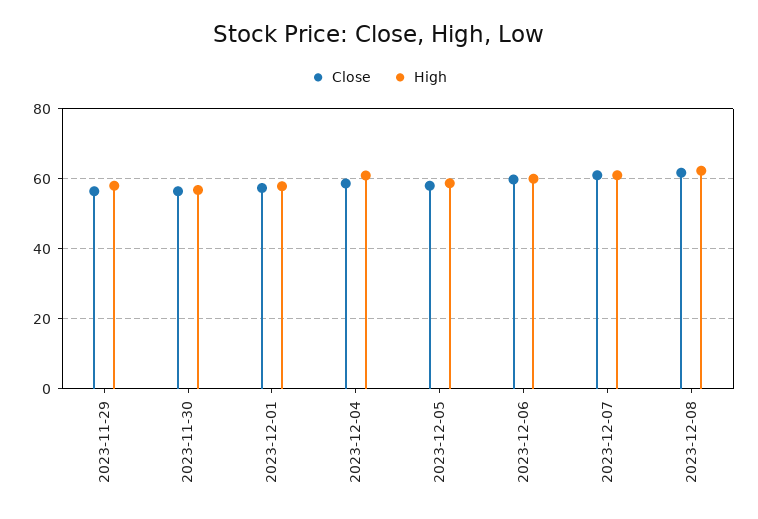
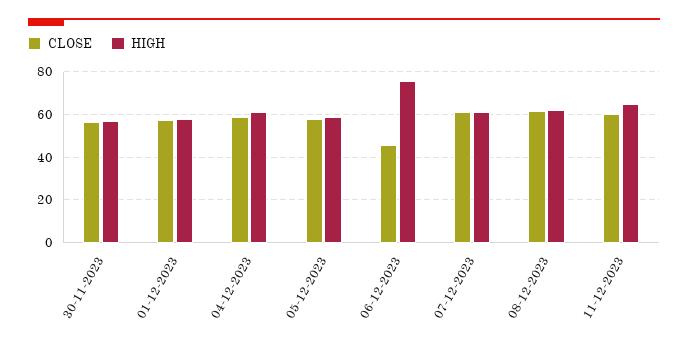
Close, 2023-11-29: 56 -> none
High, 2023-11-29: 58 -> none
Close, 2023-12-06: 60 -> 45
High, 2023-12-06: 60 -> 75
Close, 11-12-2023: none -> 60
High, 11-12-2023: none -> 65

